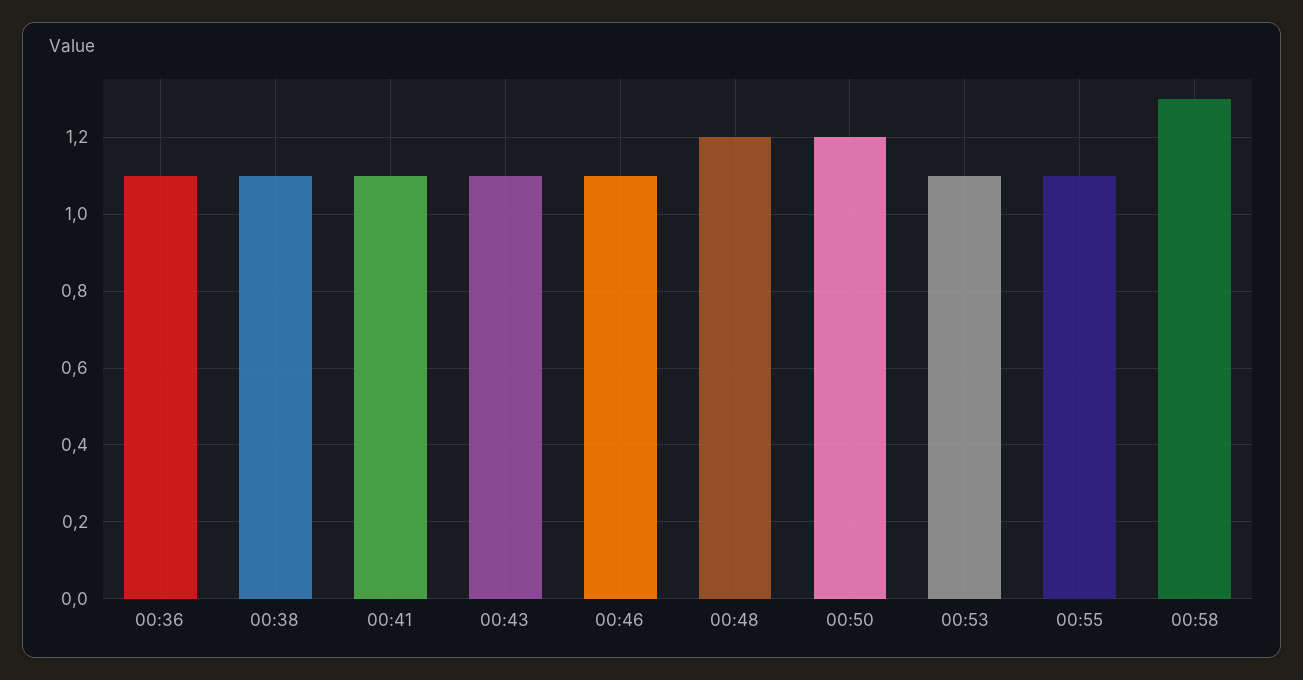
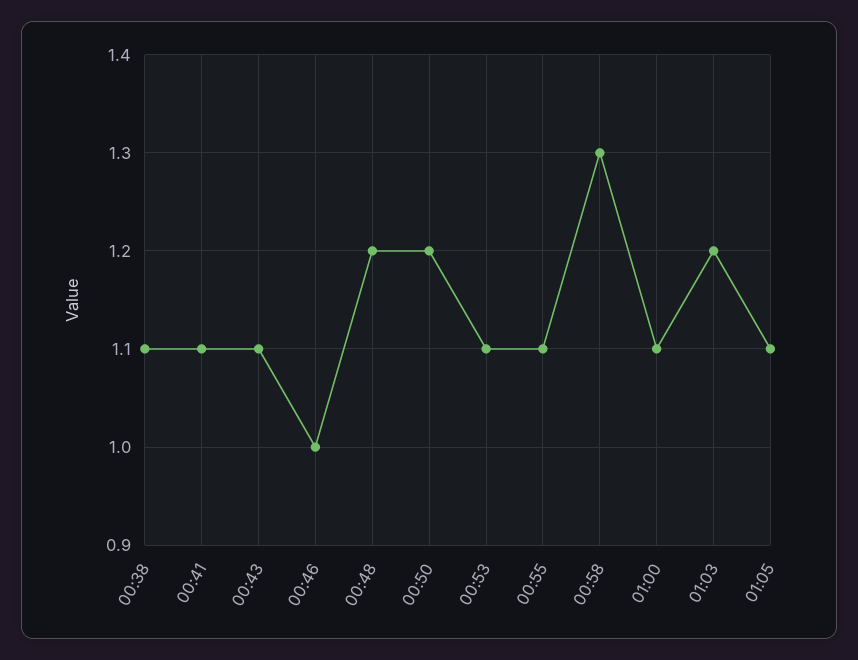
00:36: 1.1 -> none
00:46: 1.1 -> 1
01:00: none -> 1.1
01:03: none -> 1.2
01:05: none -> 1.1

